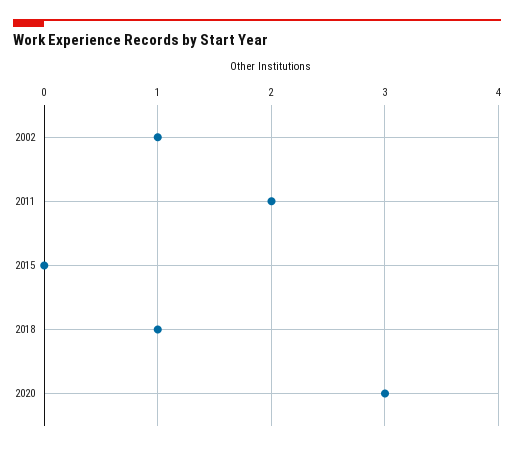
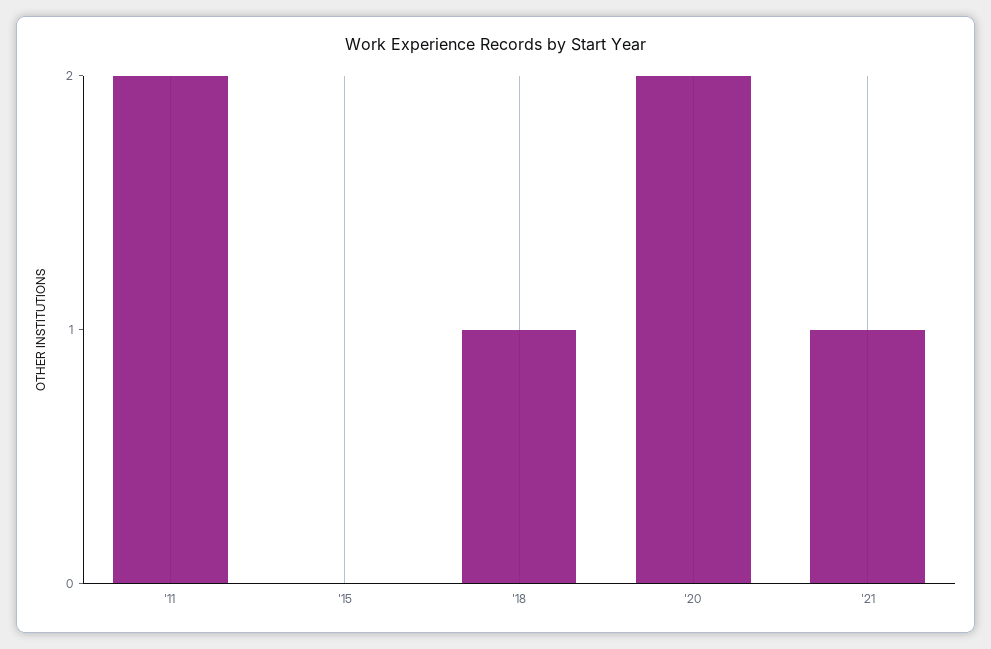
2002: 1 -> none
2020: 3 -> 2
'21: none -> 1

